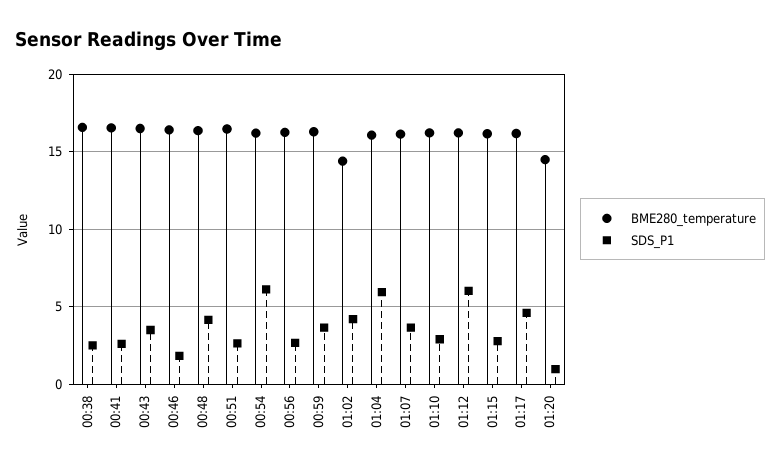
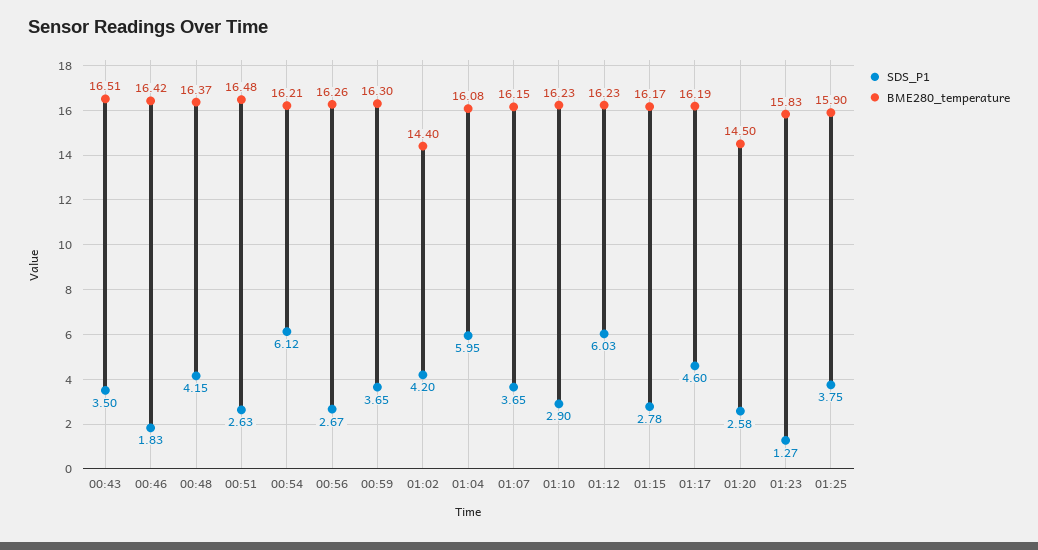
BME280_temperature, 00:38: 16.5 -> none
SDS_P1, 00:38: 2.5 -> none
BME280_temperature, 00:41: 16.5 -> none
SDS_P1, 00:41: 2.5 -> none
SDS_P1, 01:20: 1 -> 2.58
SDS_P1, 01:23: none -> 1.27
BME280_temperature, 01:23: none -> 15.83
SDS_P1, 01:25: none -> 3.75
BME280_temperature, 01:25: none -> 15.9

